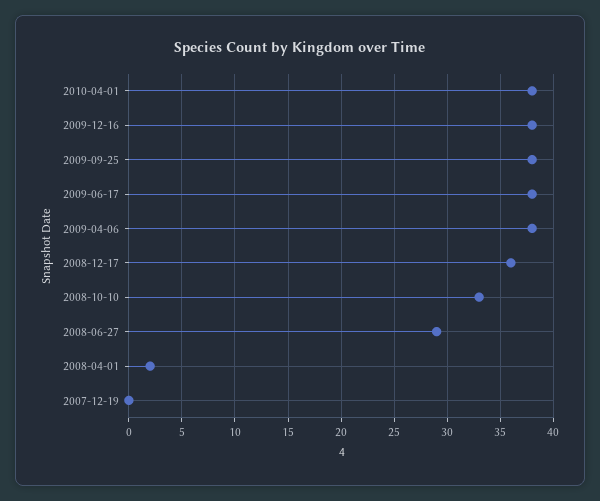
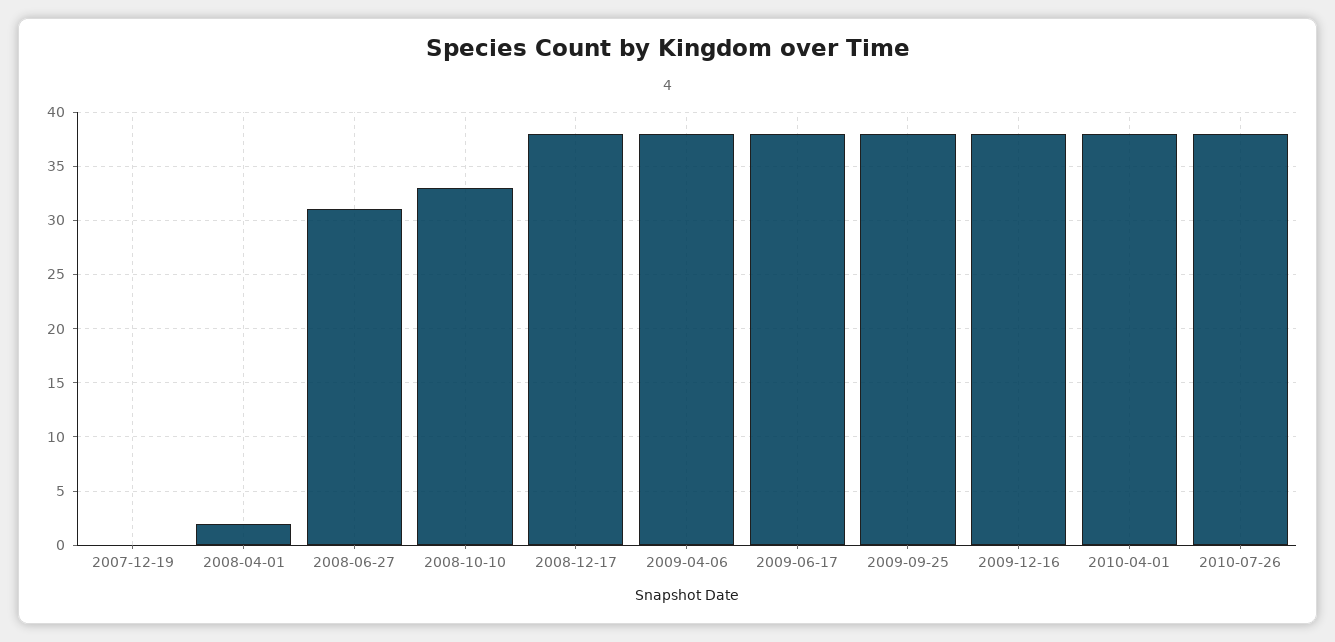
2008-12-17: 36 -> 38
2008-06-27: 29 -> 31
2010-07-26: none -> 38

